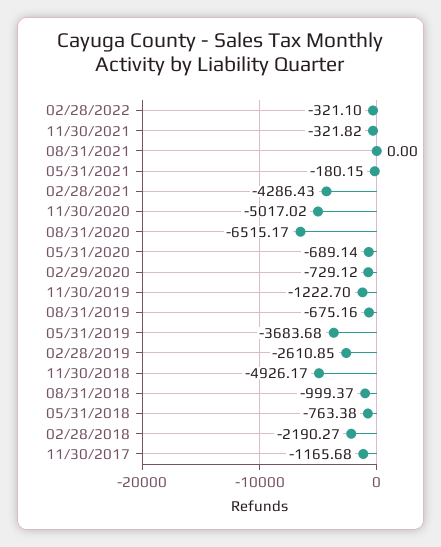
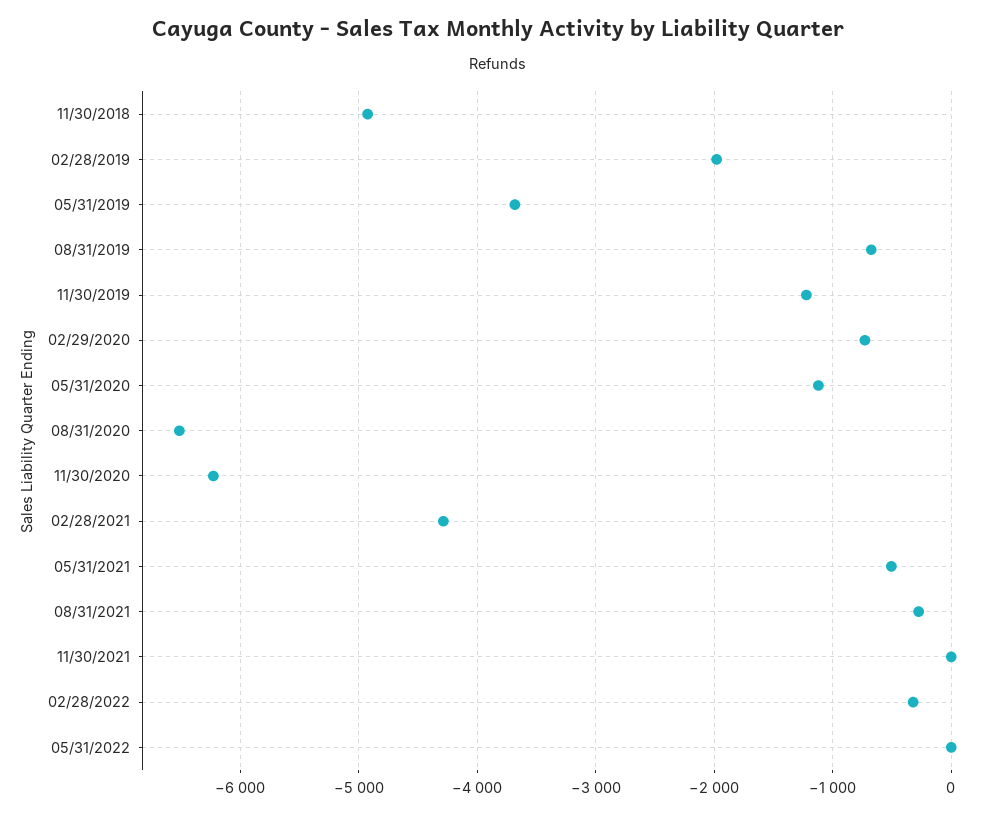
11/30/2021: -321.82 -> 0
08/31/2021: 0 -> -300
05/31/2021: -180.15 -> -500
11/30/2020: -5017.02 -> -6200
05/31/2020: -689.14 -> -1100
02/28/2019: -2610.85 -> -2000
08/31/2018: -999.37 -> none
05/31/2018: -763.38 -> none
02/28/2018: -2190.27 -> none
11/30/2017: -1165.68 -> none
05/31/2022: none -> 0

